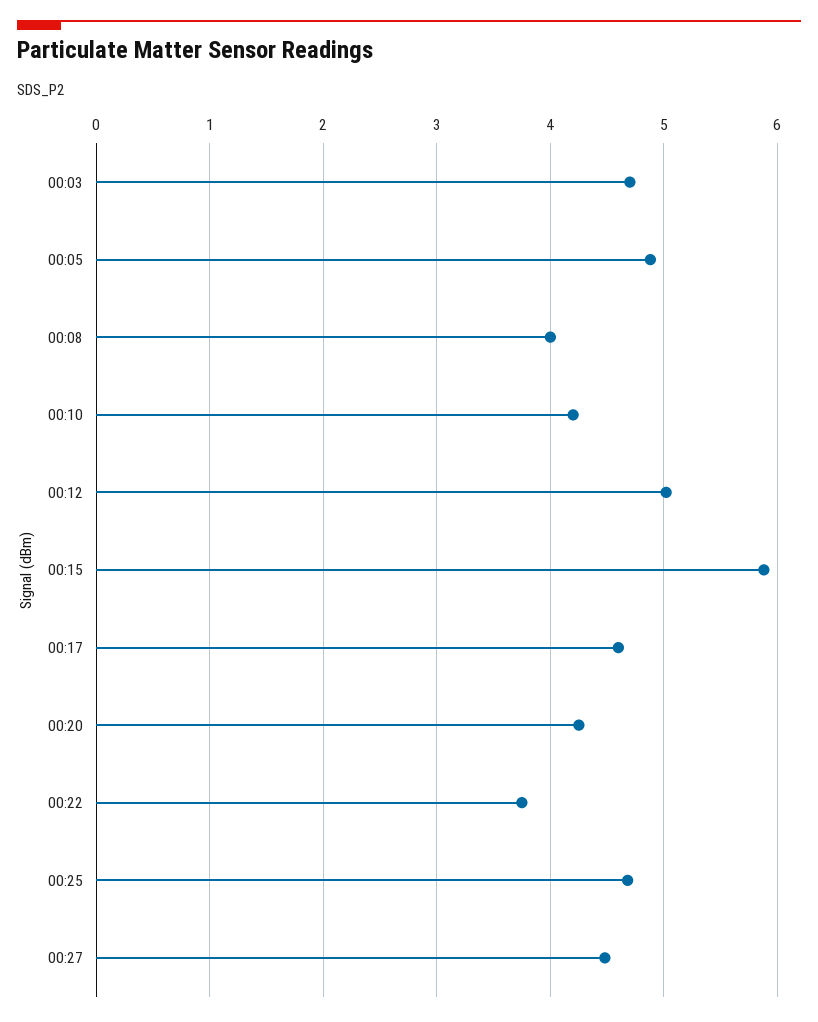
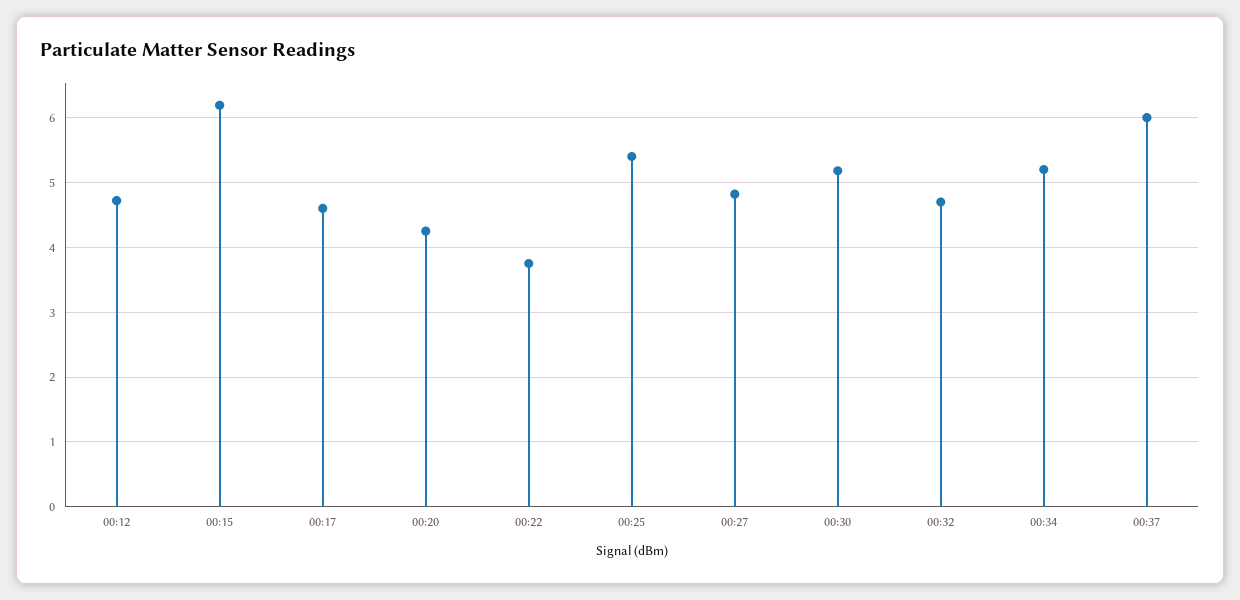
00:03: 4.7 -> none
00:05: 4.9 -> none
00:08: 4 -> none
00:10: 4.2 -> none
00:12: 5 -> 4.7
00:15: 5.9 -> 6.2
00:25: 4.7 -> 5.4
00:27: 4.5 -> 4.8
00:30: none -> 5.2
00:32: none -> 4.7
00:34: none -> 5.2
00:37: none -> 6

